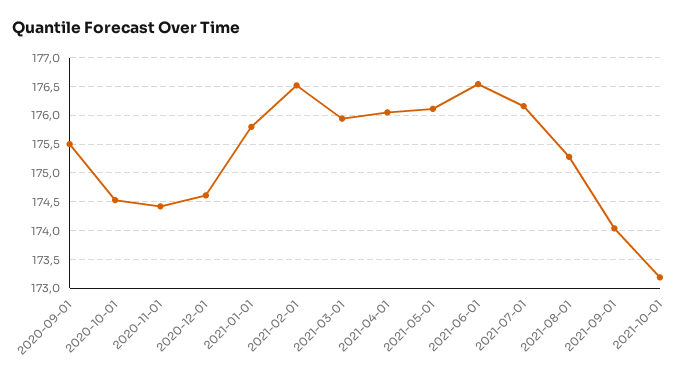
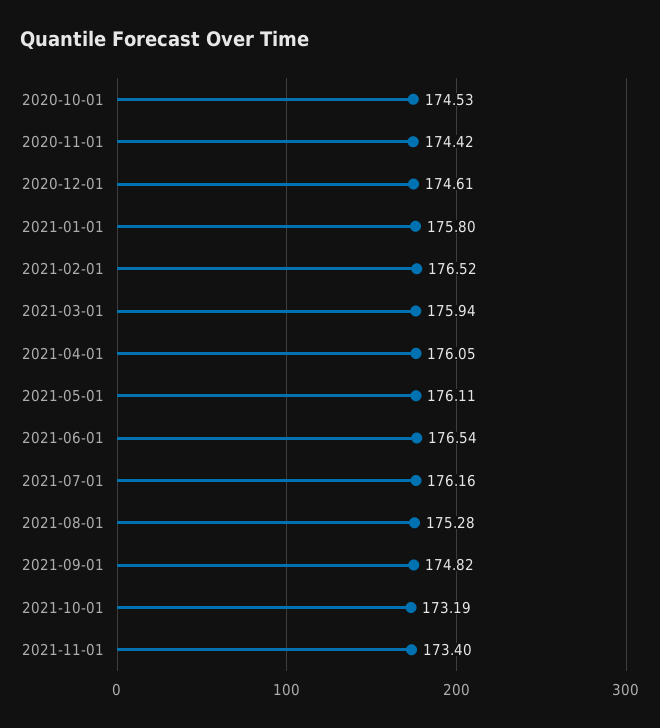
2020-09-01: 175.5 -> none
2021-09-01: 174 -> 174.82
2021-11-01: none -> 173.4

